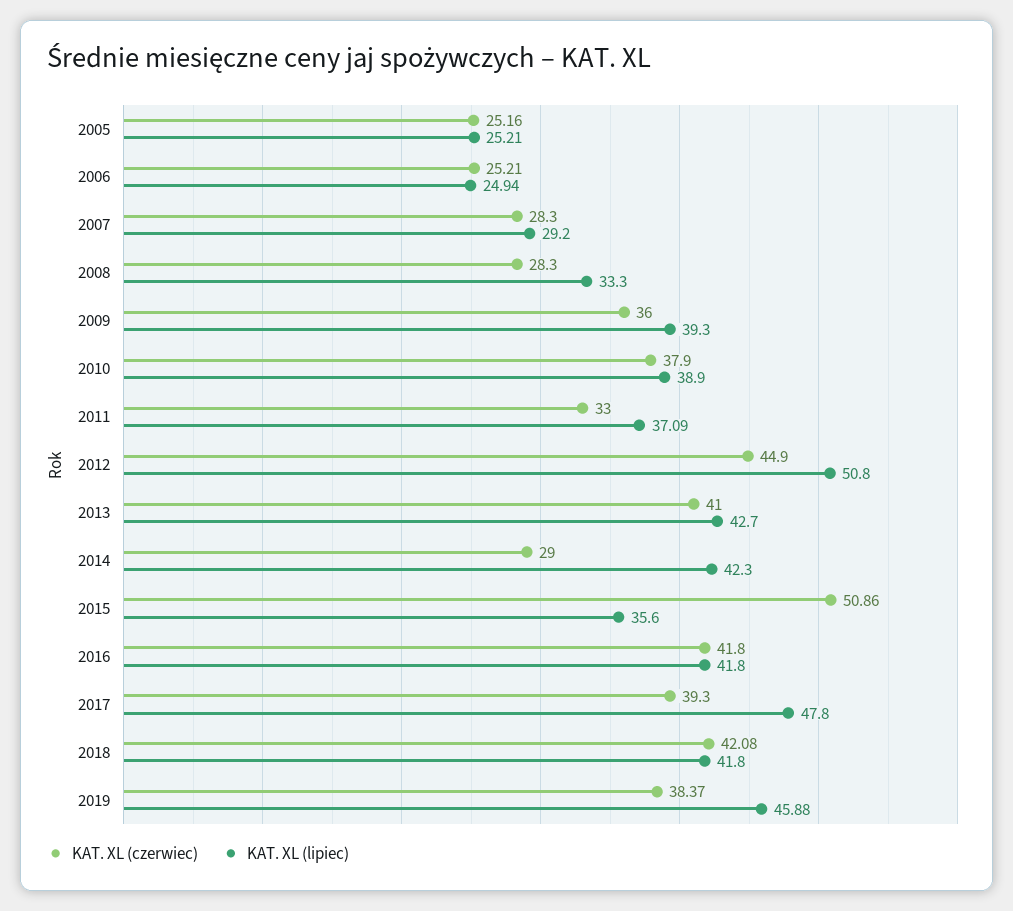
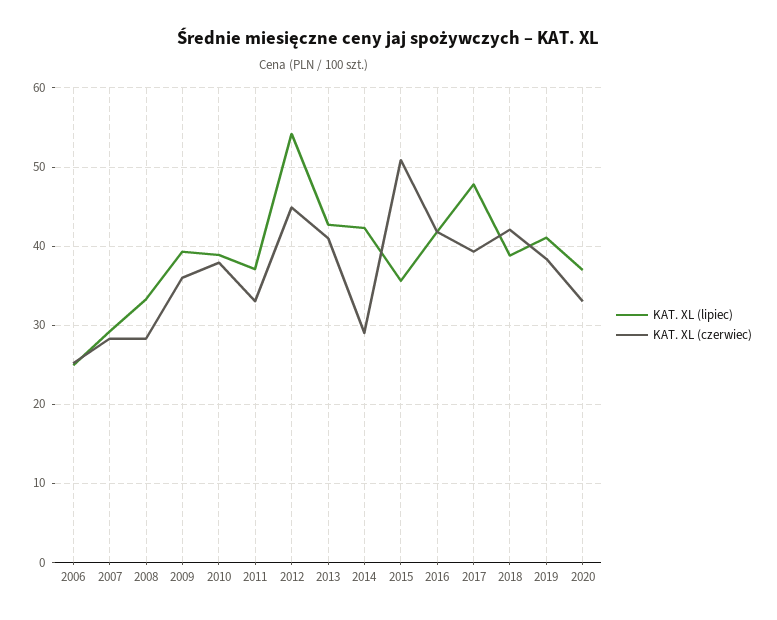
KAT. XL (czerwiec), 2005: 25.16 -> none
KAT. XL (lipiec), 2005: 25.21 -> none
KAT. XL (lipiec), 2012: 50.8 -> 54
KAT. XL (lipiec), 2018: 41.8 -> 39
KAT. XL (lipiec), 2019: 45.88 -> 41
KAT. XL (lipiec), 2020: none -> 37
KAT. XL (czerwiec), 2020: none -> 33

